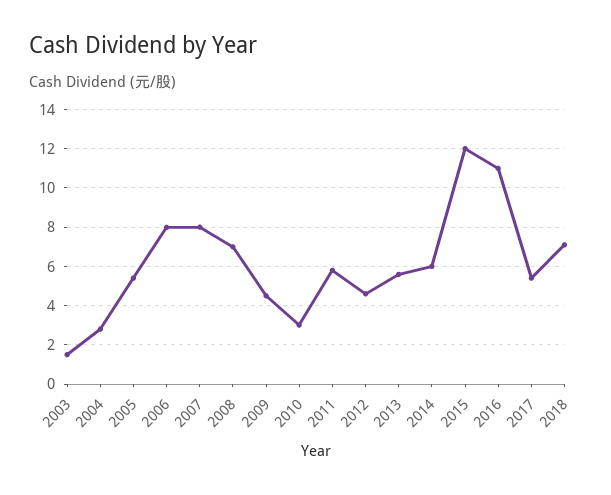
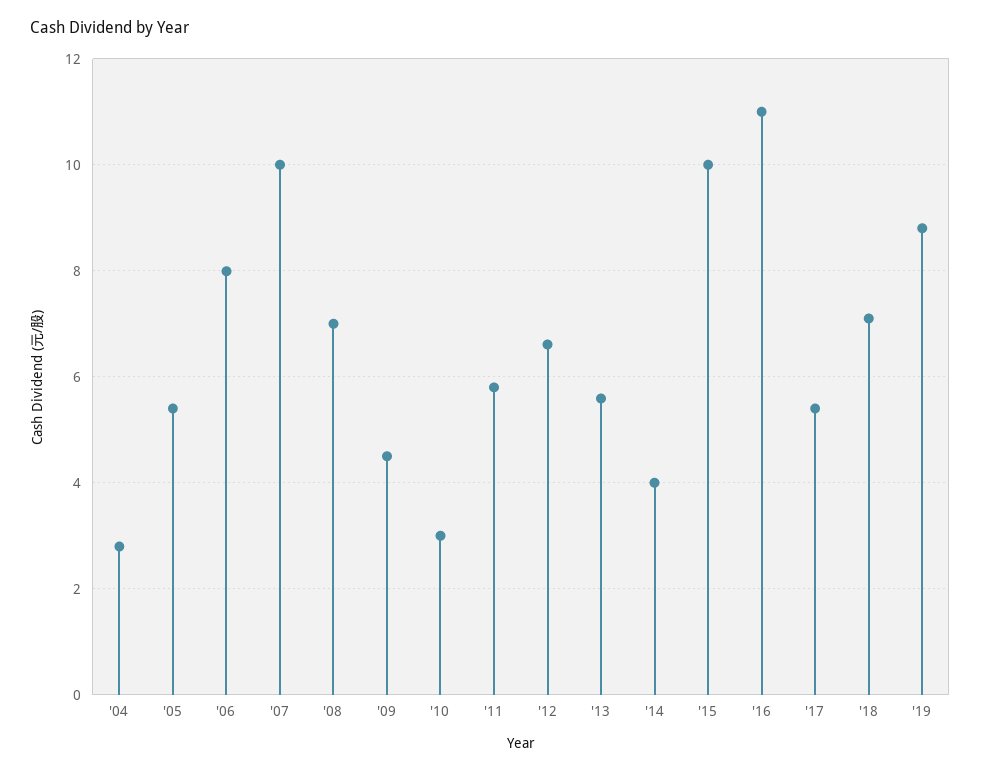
2003: 1.5 -> none
2007: 8 -> 10
2012: 4.5 -> 6.6
2014: 6 -> 4
2015: 12 -> 10
'19: none -> 8.8

